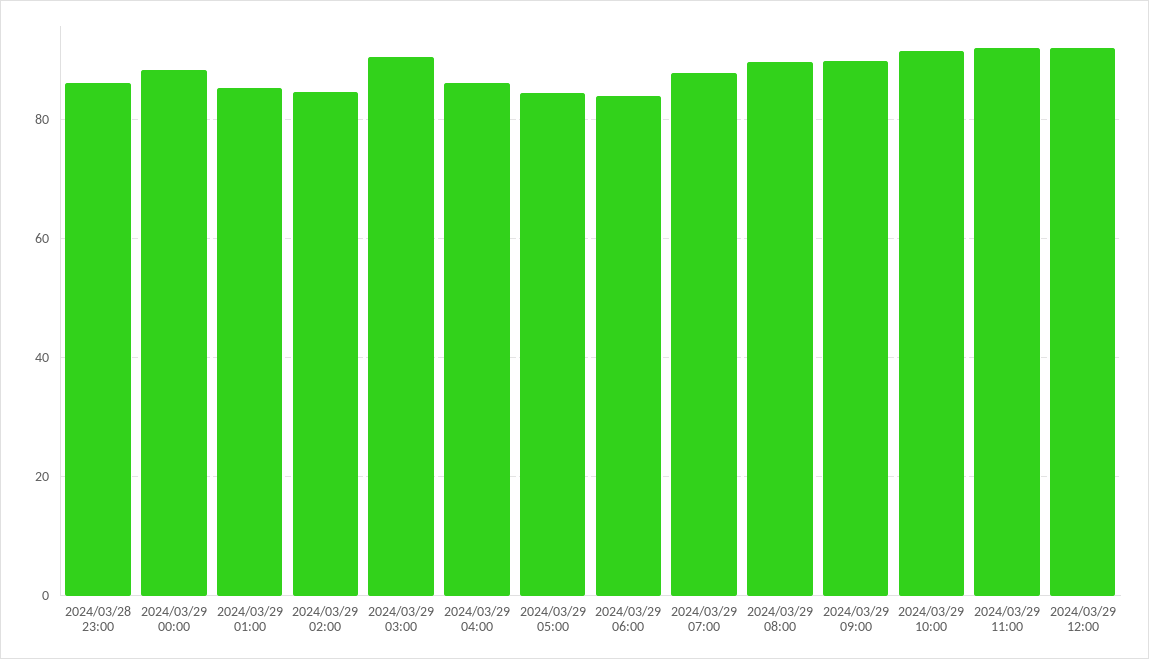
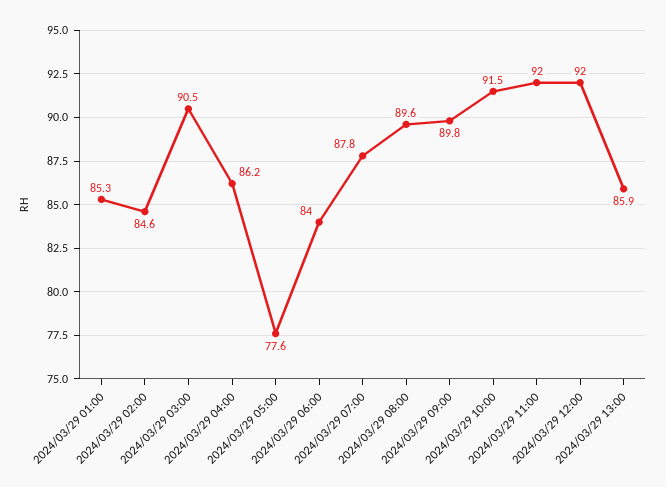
2024/03/28 23:00: 86 -> none
2024/03/29 00:00: 88 -> none
2024/03/29 05:00: 84 -> 77.6
2024/03/29 13:00: none -> 85.9

